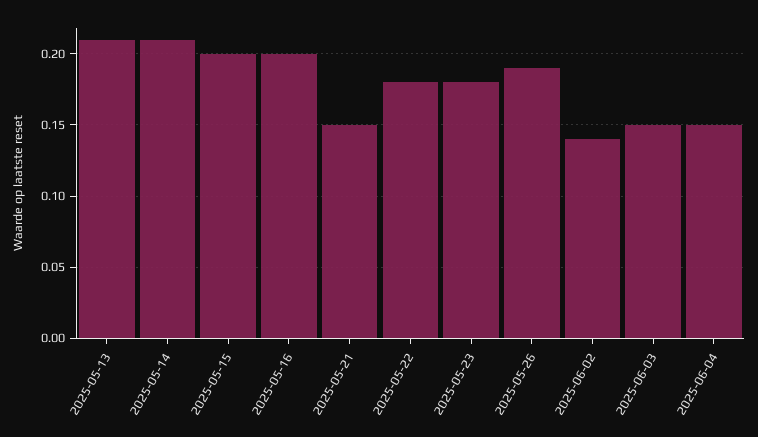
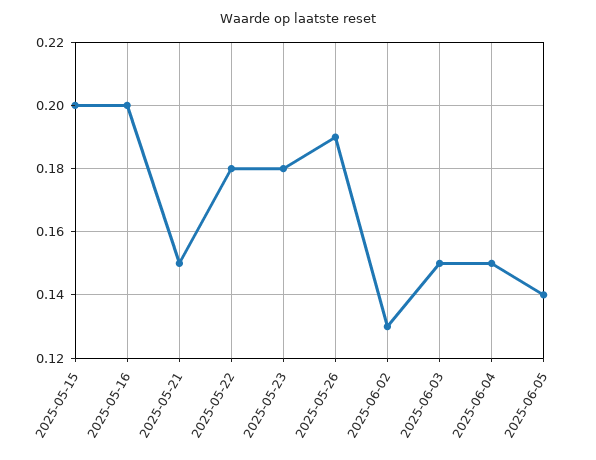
2025-05-13: 0.21 -> none
2025-05-14: 0.21 -> none
2025-06-02: 0.14 -> 0.13
2025-06-05: none -> 0.14

